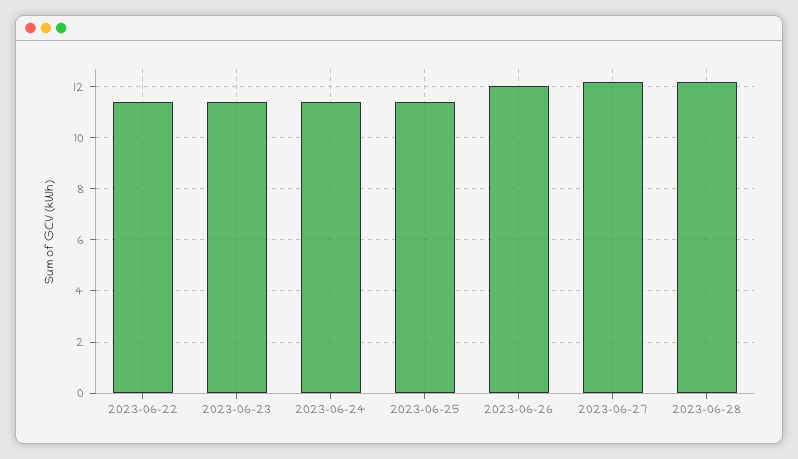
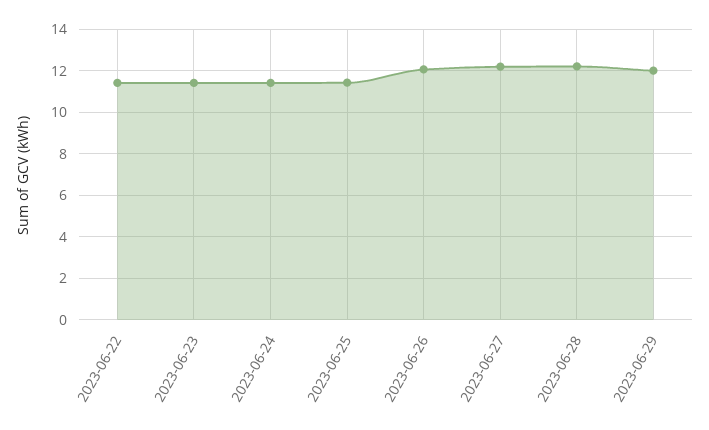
2023-06-29: none -> 12

